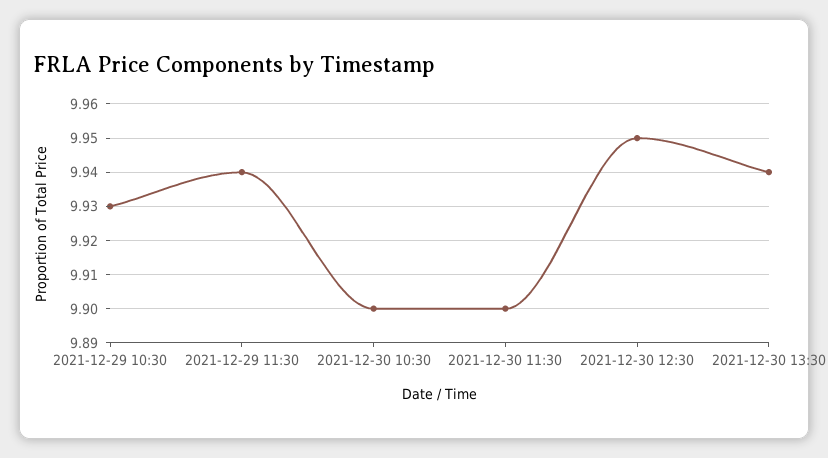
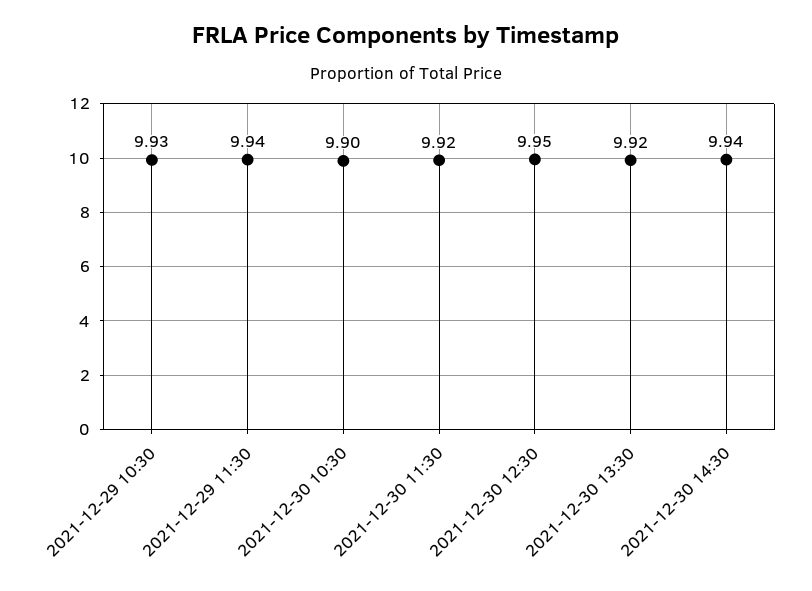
2021-12-30 11:30: 9.9 -> 9.92
2021-12-30 13:30: 9.94 -> 9.92
2021-12-30 14:30: none -> 9.94

